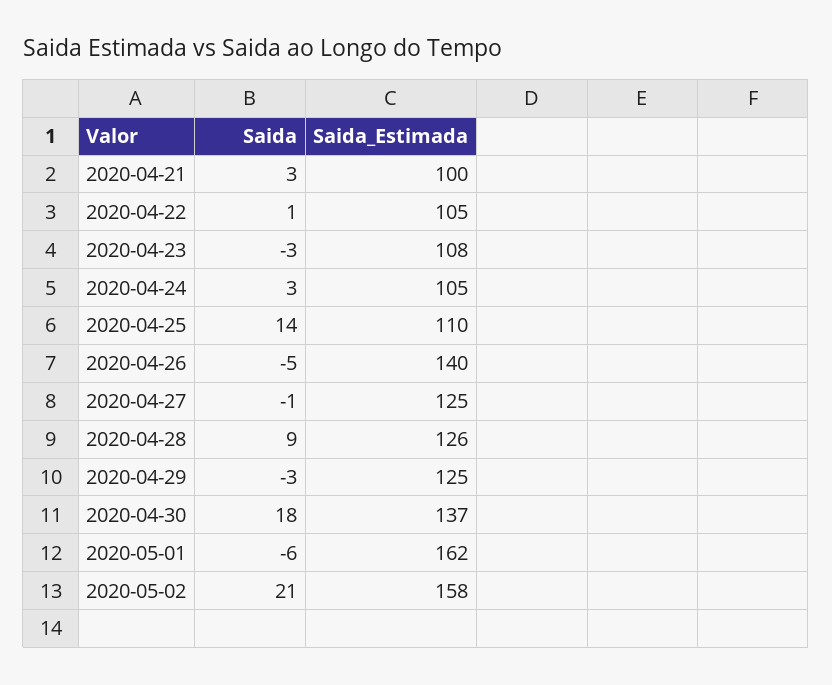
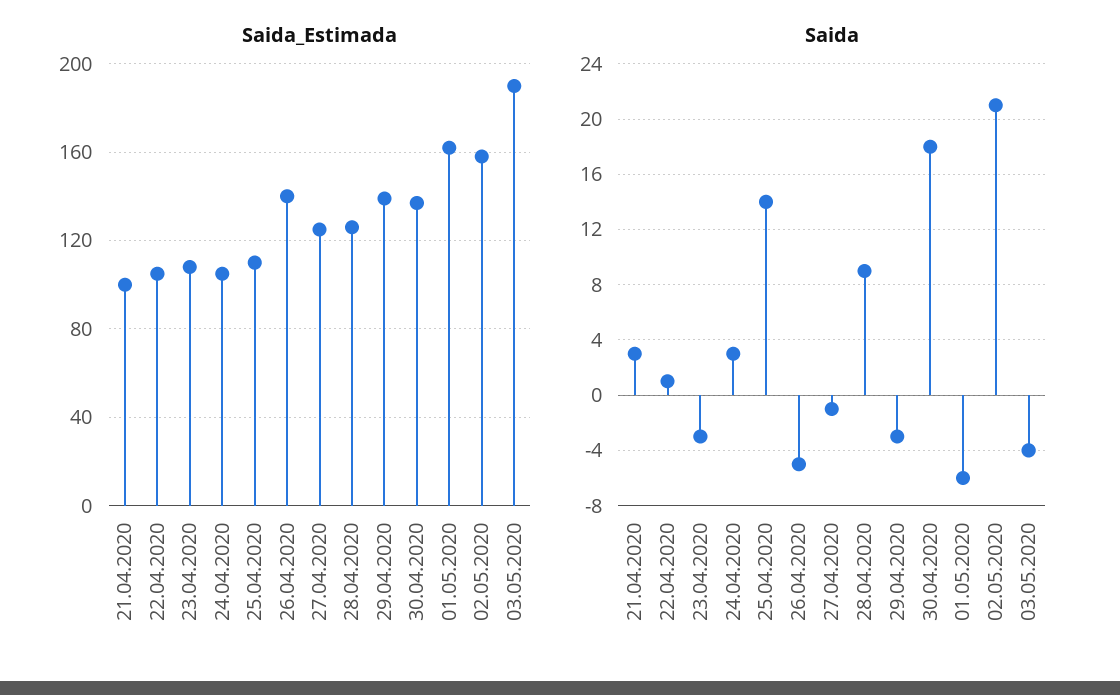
Saida_Estimada, 2020-04-29: 125 -> 140
Saida_Estimada, 03.05.2020: none -> 190
Saida, 03.05.2020: none -> -4

